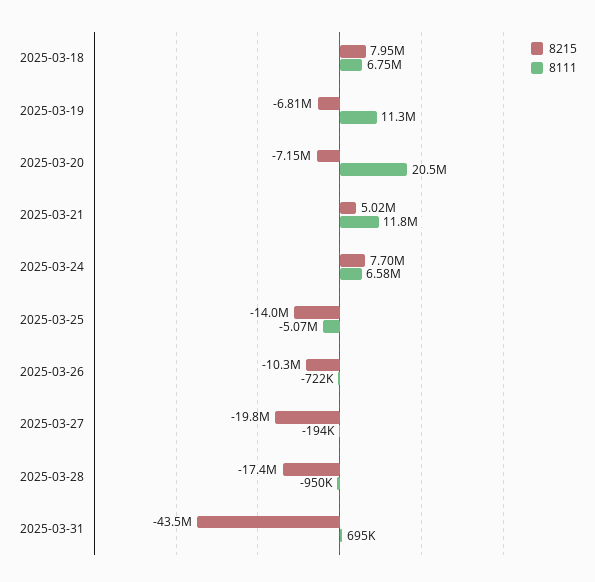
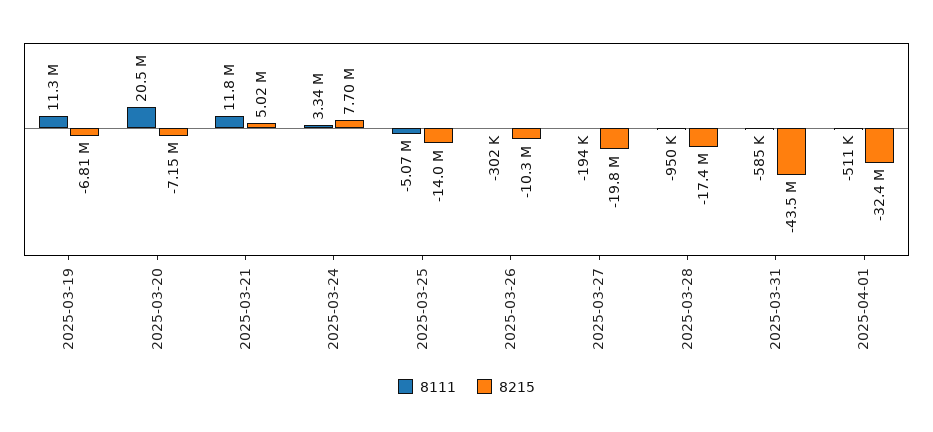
8215, 2025-03-18: 7950000 -> none
8111, 2025-03-18: 6750000 -> none
8111, 2025-03-24: 6580000 -> 3340000
8111, 2025-03-26: -722000 -> -302000
8111, 2025-03-31: 695000 -> -585000
8111, 2025-04-01: none -> -511000
8215, 2025-04-01: none -> -32400000

